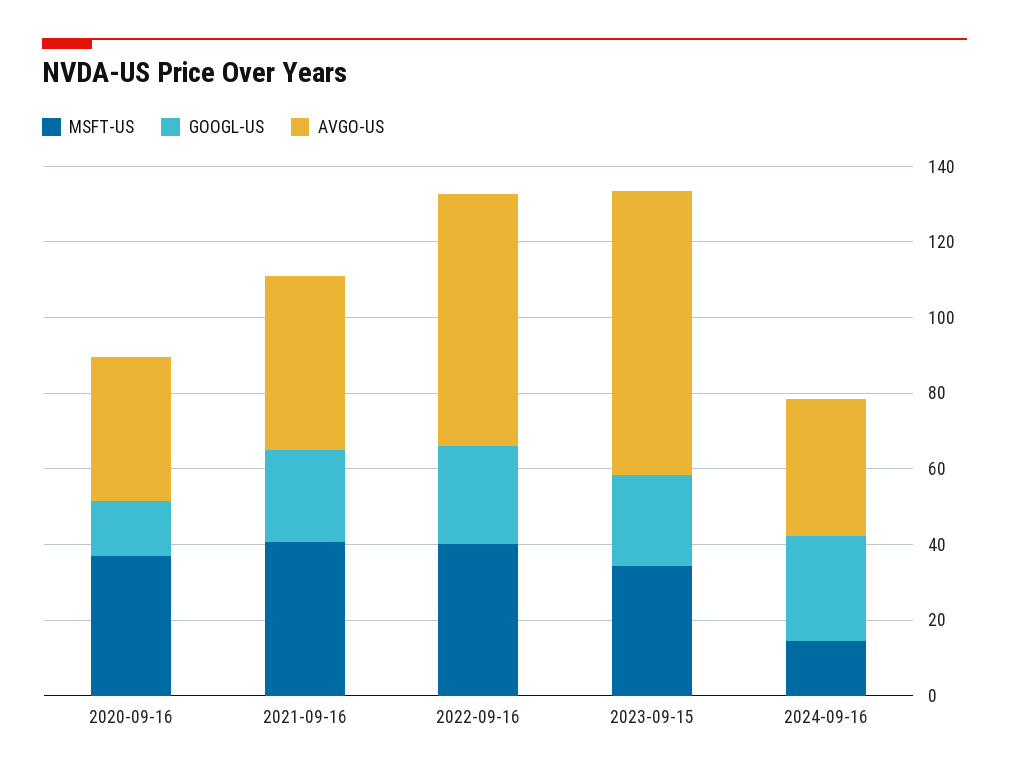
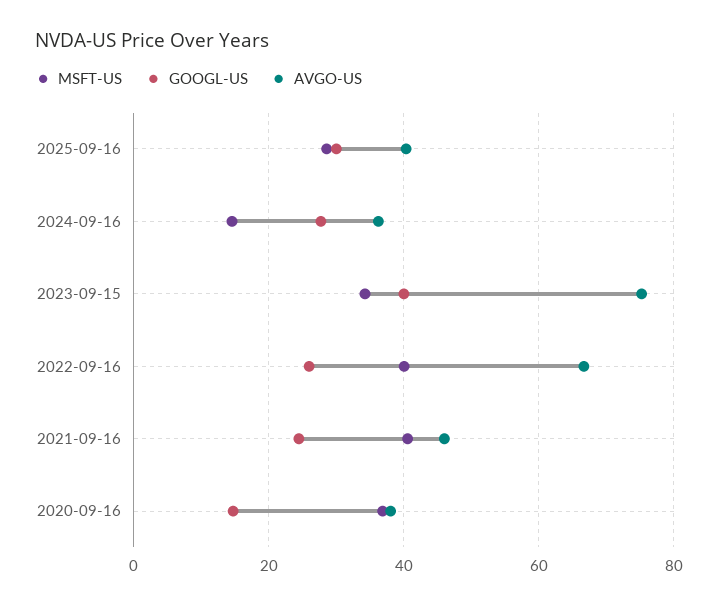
GOOGL-US, 2023-09-15: 25 -> 40
MSFT-US, 2025-09-16: none -> 28
GOOGL-US, 2025-09-16: none -> 30
AVGO-US, 2025-09-16: none -> 40

